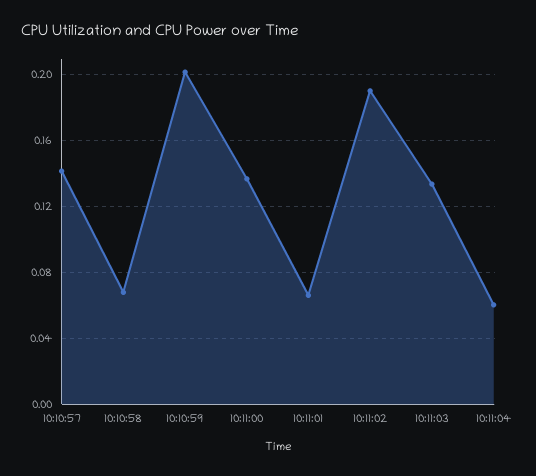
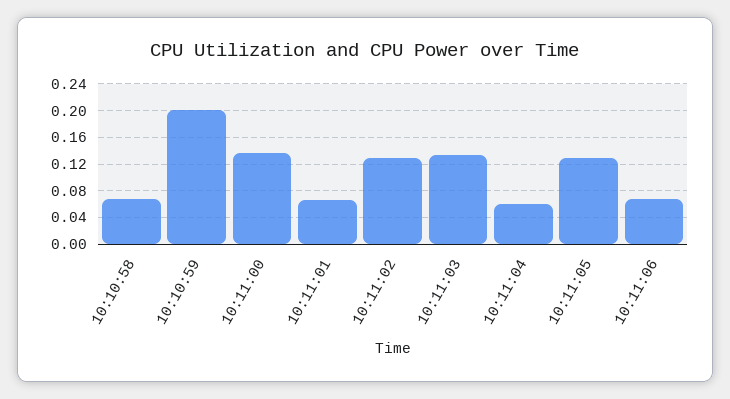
10:10:57: 0.14 -> none
10:11:02: 0.19 -> 0.13
10:11:05: none -> 0.13
10:11:06: none -> 0.07

